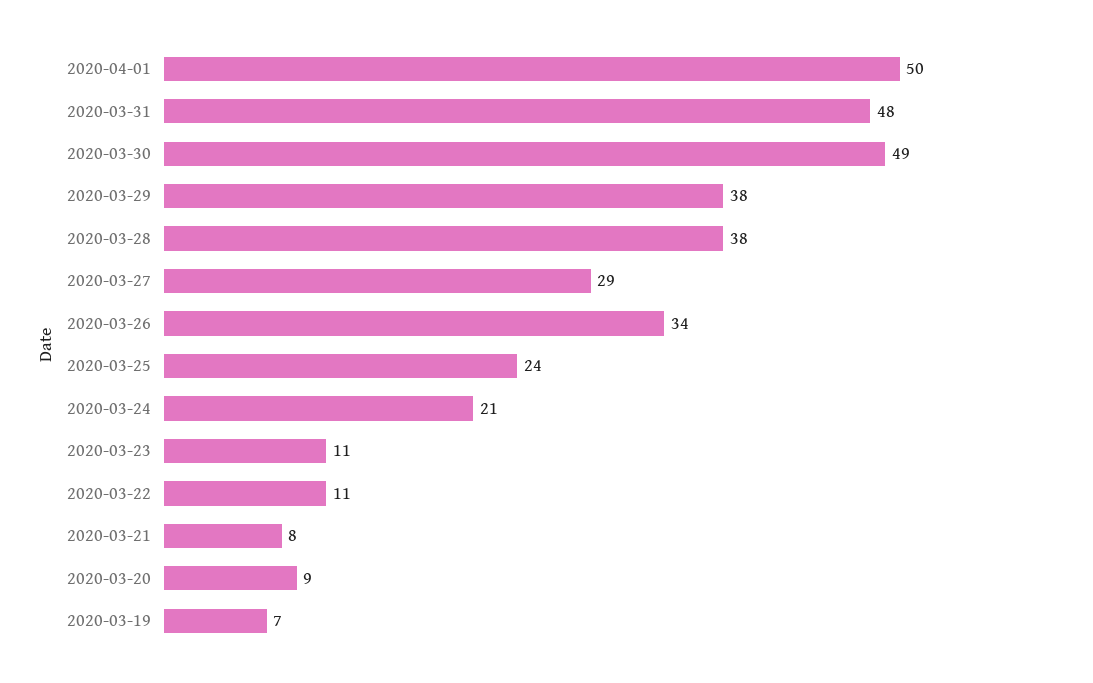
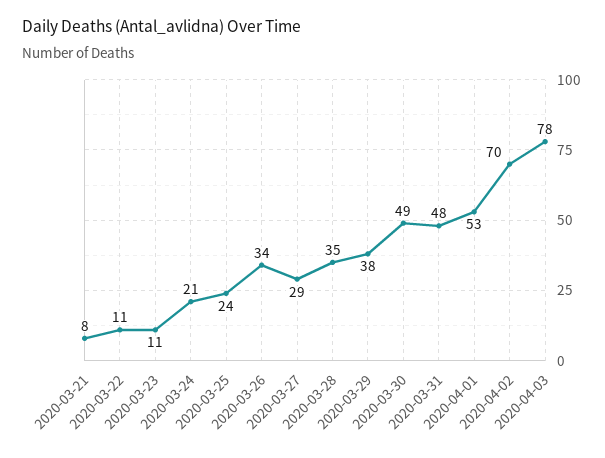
2020-04-01: 50 -> 53
2020-03-28: 38 -> 35
2020-03-20: 9 -> none
2020-03-19: 7 -> none
2020-04-02: none -> 70
2020-04-03: none -> 78

